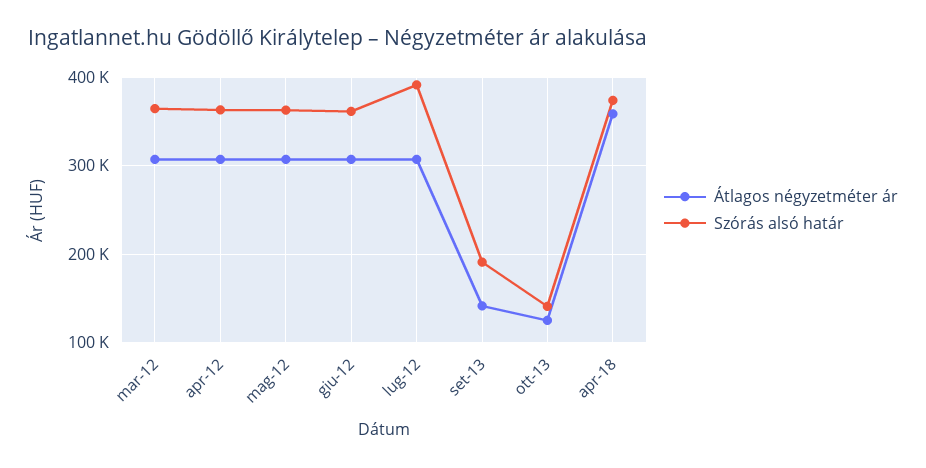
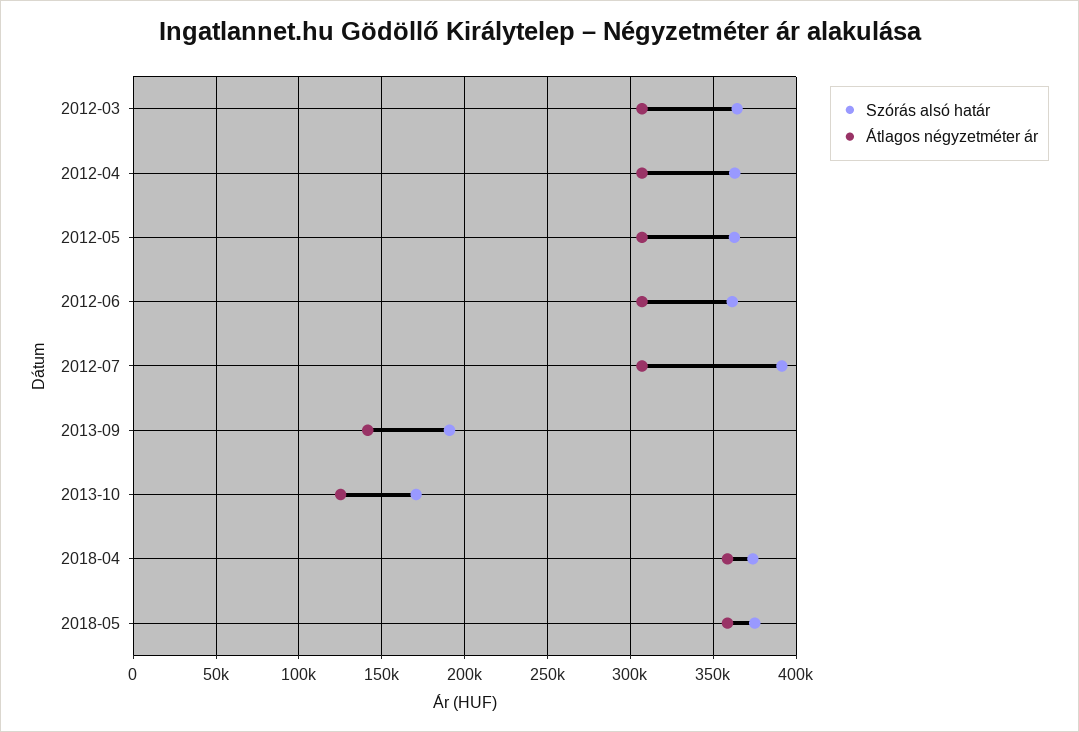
Szórás alsó határ, ott-13: 140000 -> 170000
Szórás alsó határ, 2018-05: none -> 375000
Átlagos négyzetméter ár, 2018-05: none -> 360000

